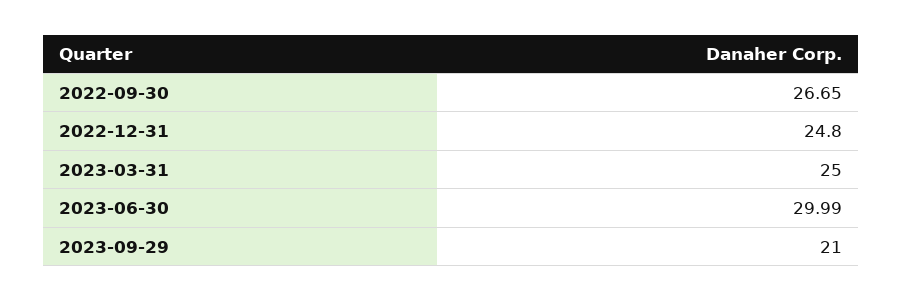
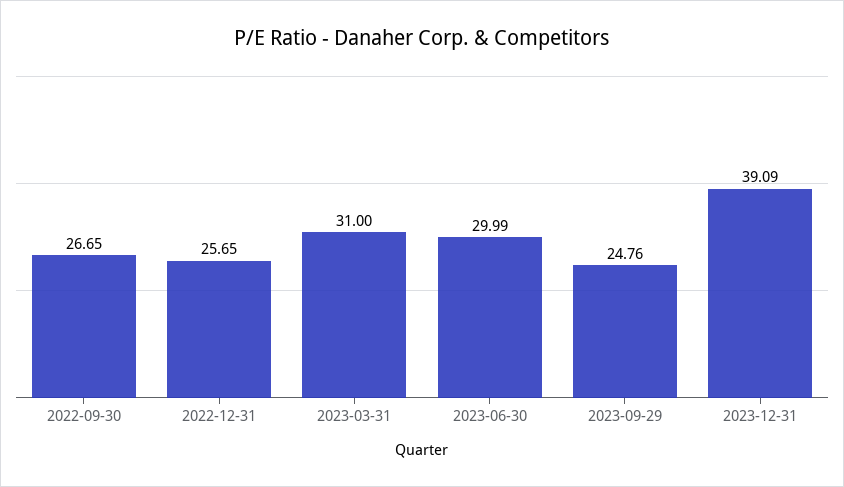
2022-12-31: 24.8 -> 25.65
2023-03-31: 25 -> 31
2023-09-29: 21 -> 24.76
2023-12-31: none -> 39.09

